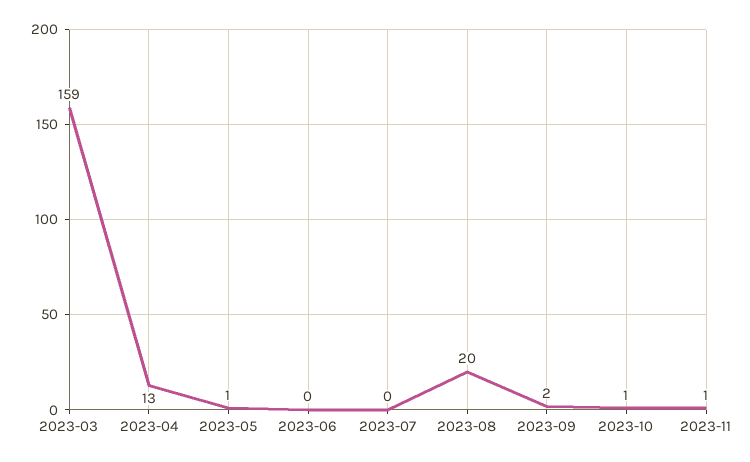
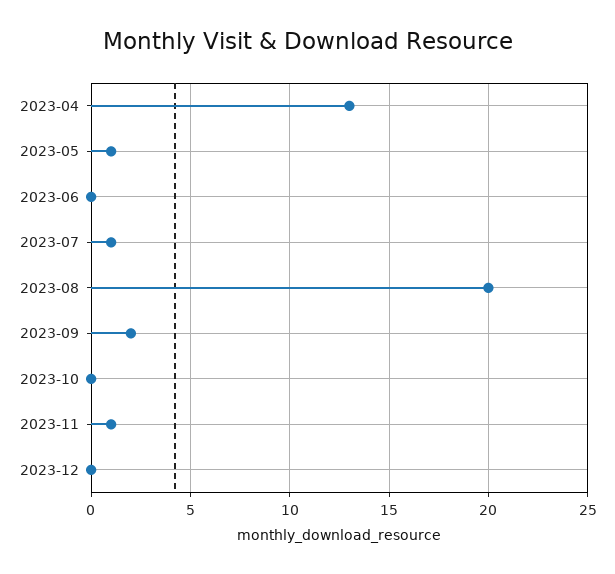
2023-03: 159 -> none
2023-07: 0 -> 1
2023-10: 1 -> 0
2023-12: none -> 0

